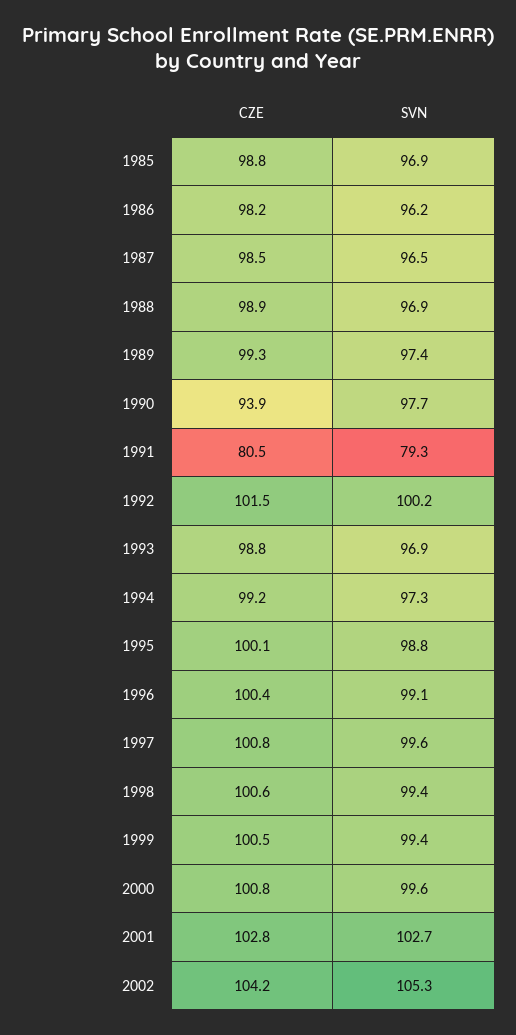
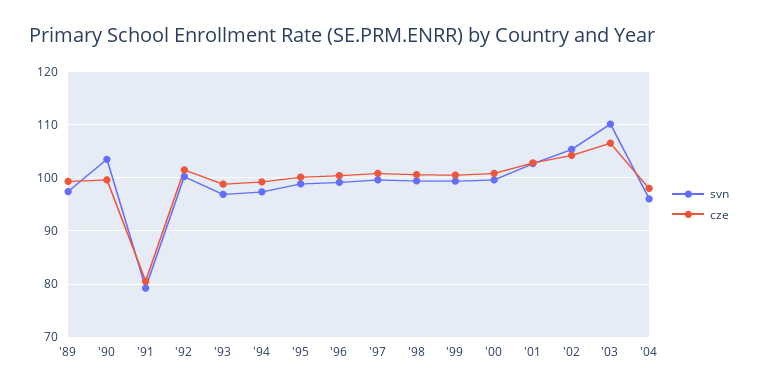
CZE, 1985: 98.8 -> none
SVN, 1985: 96.9 -> none
CZE, 1986: 98.2 -> none
SVN, 1986: 96.2 -> none
CZE, 1987: 98.5 -> none
SVN, 1987: 96.5 -> none
CZE, 1988: 98.9 -> none
SVN, 1988: 96.9 -> none
CZE, 1990: 93.9 -> 100
SVN, 1990: 97.7 -> 104
SVN, '03: none -> 110
CZE, '03: none -> 106
SVN, '04: none -> 96
CZE, '04: none -> 98

